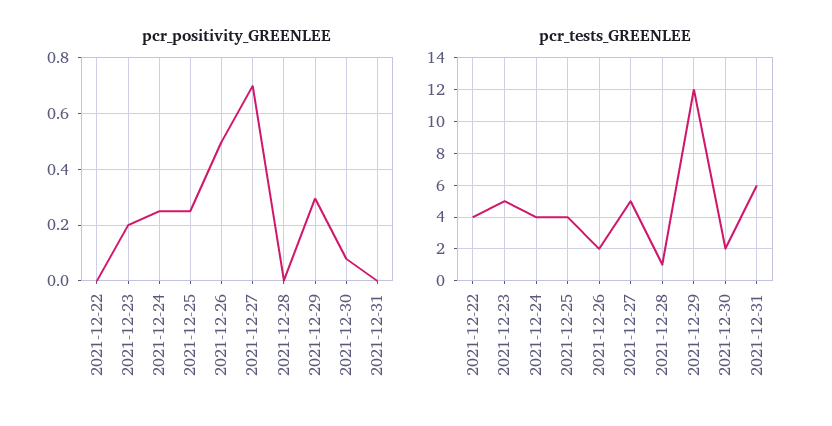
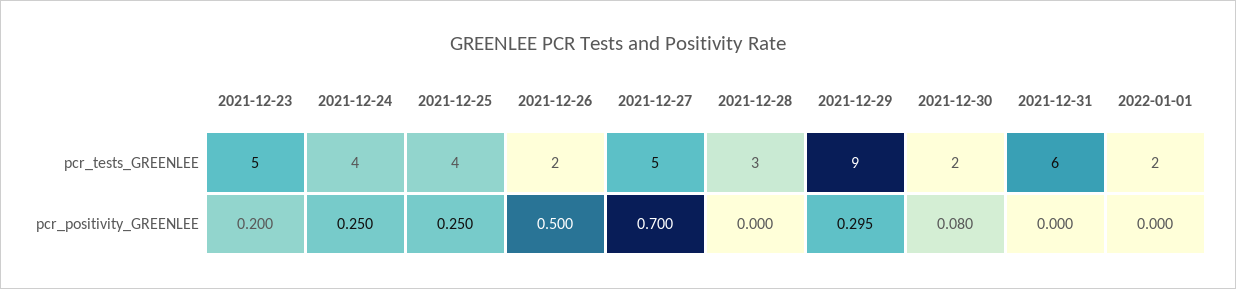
pcr_positivity_GREENLEE, 2021-12-22: 0 -> none
pcr_tests_GREENLEE, 2021-12-22: 4 -> none
pcr_tests_GREENLEE, 2021-12-28: 1 -> 3
pcr_tests_GREENLEE, 2021-12-29: 12 -> 9
pcr_tests_GREENLEE, 2022-01-01: none -> 2
pcr_positivity_GREENLEE, 2022-01-01: none -> 0

